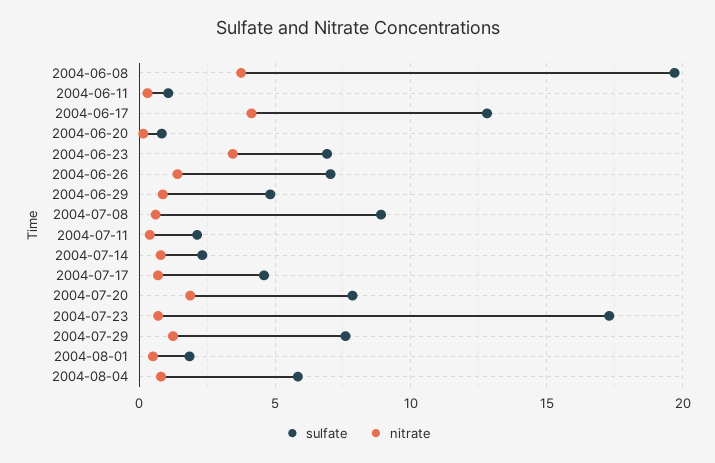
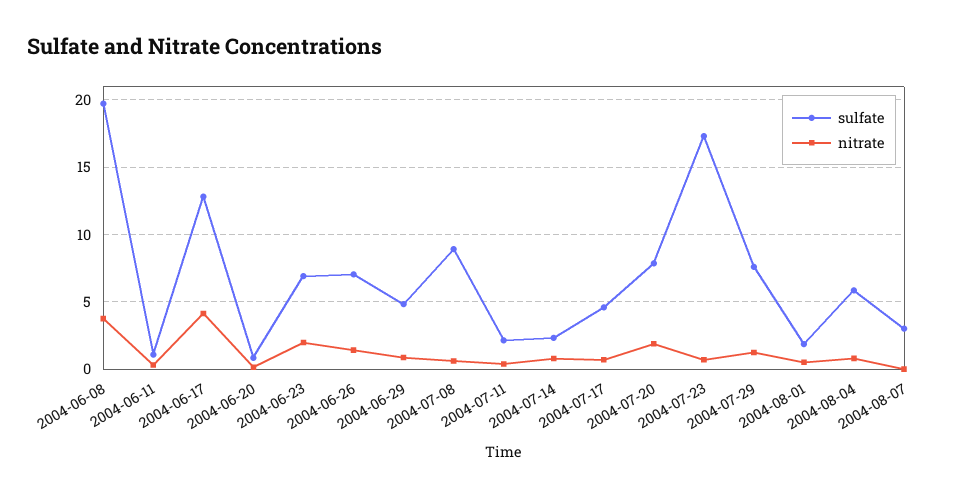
nitrate, 2004-06-23: 3.5 -> 2
sulfate, 2004-08-07: none -> 3
nitrate, 2004-08-07: none -> 0

